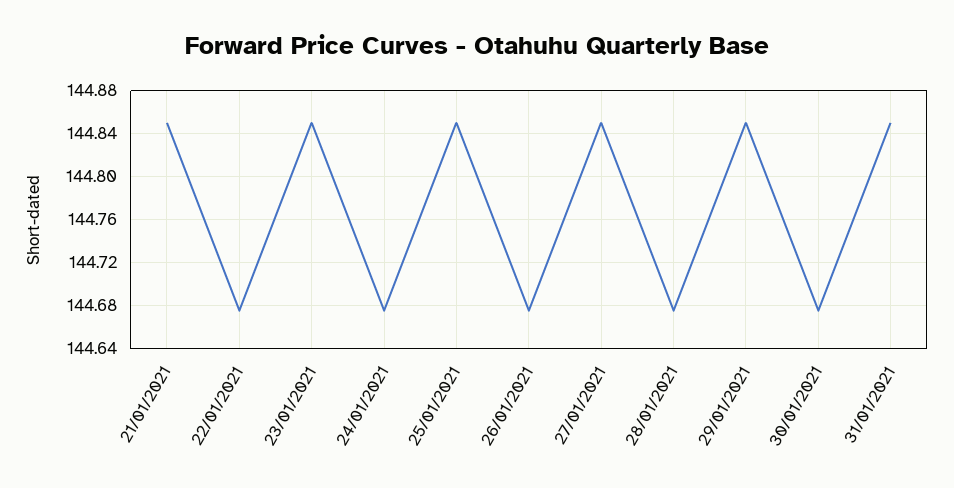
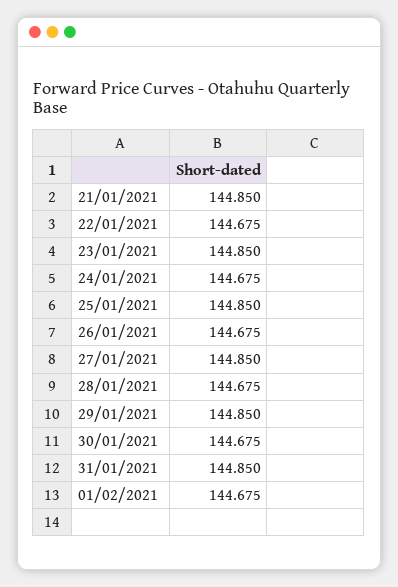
01/02/2021: none -> 144.675

